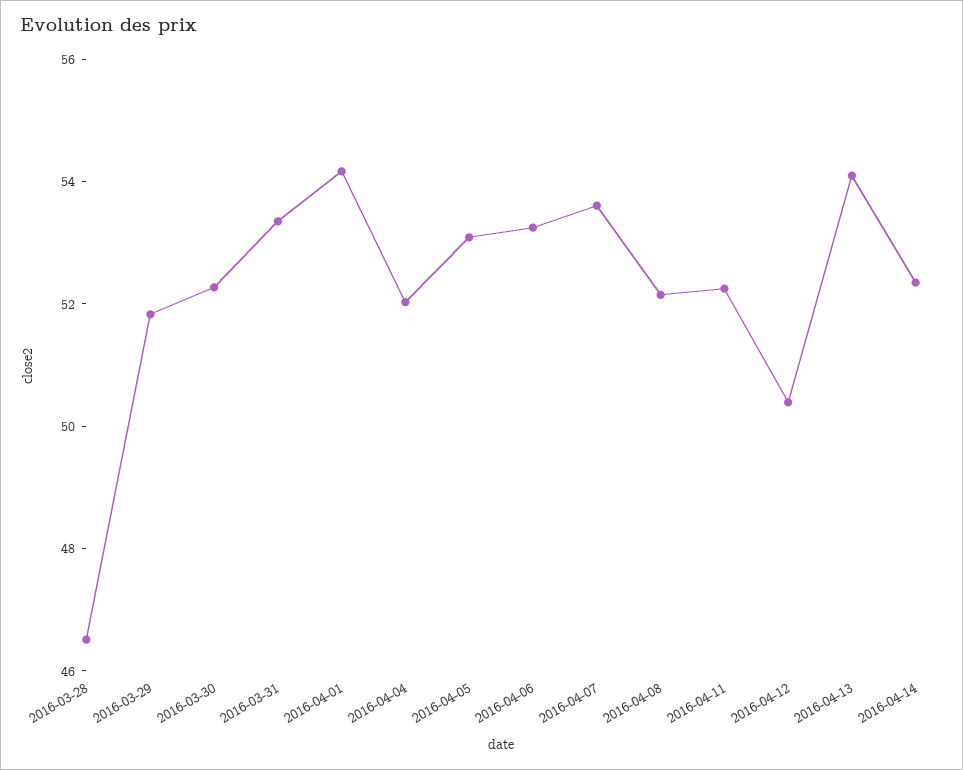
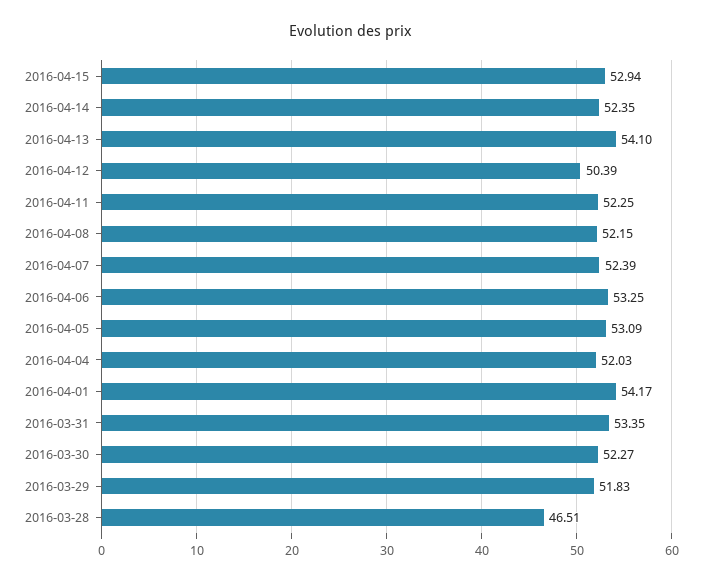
2016-04-07: 53.5 -> 52.39
2016-04-15: none -> 52.94

